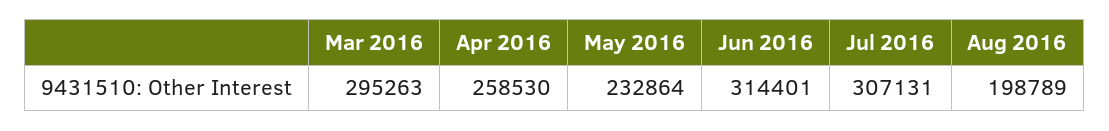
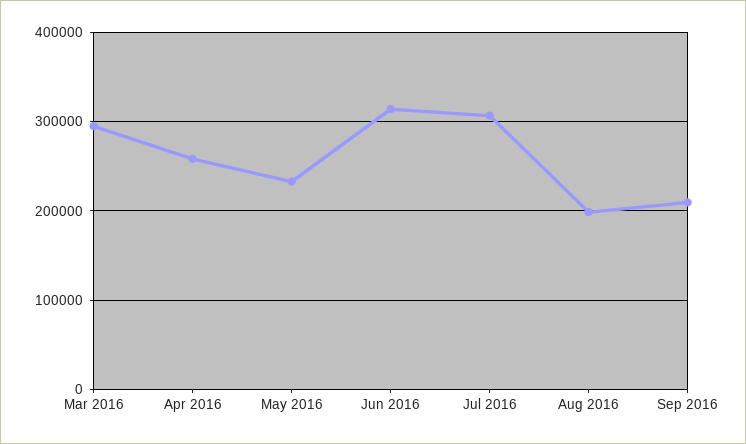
Sep 2016: none -> 210000

